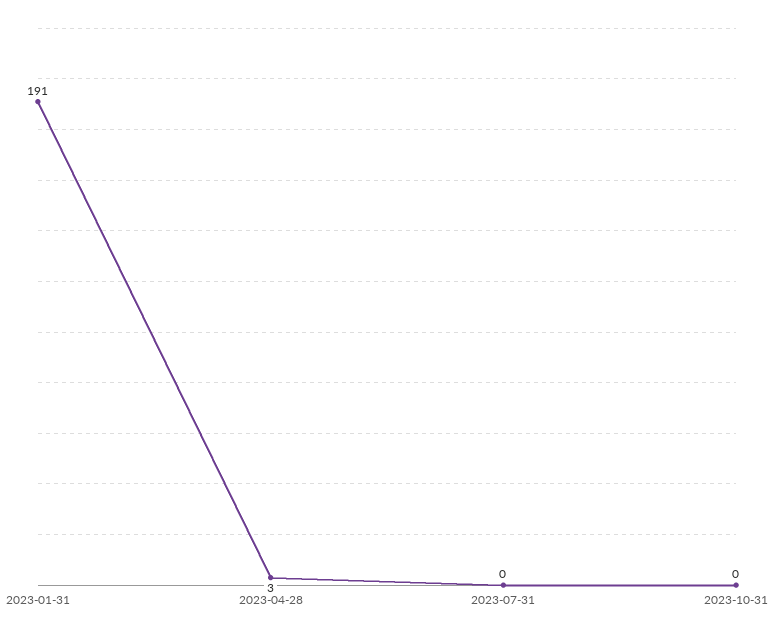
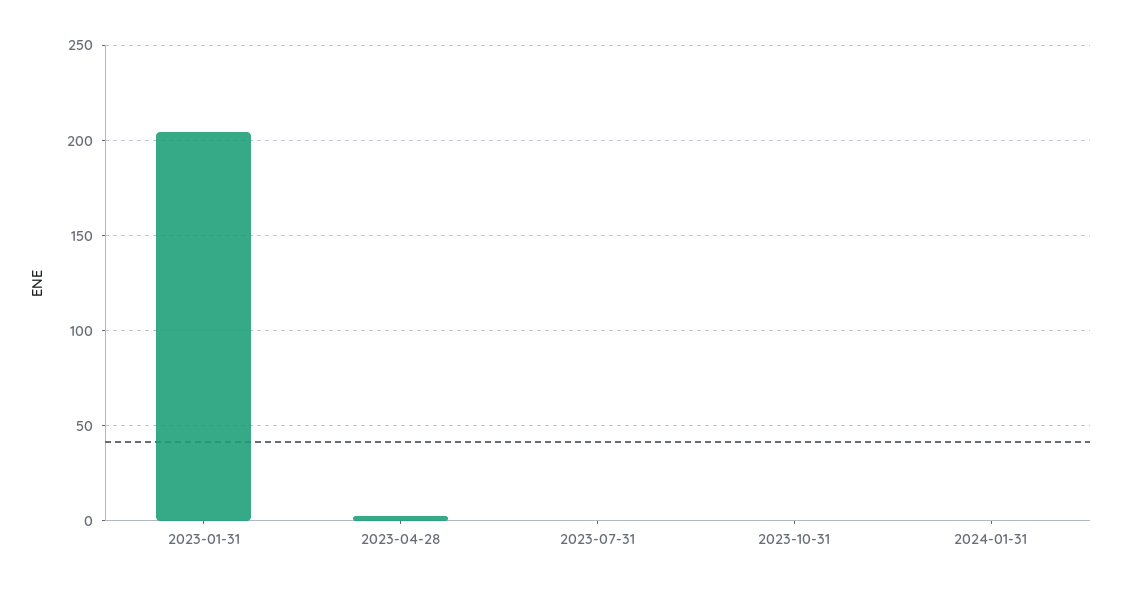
2023-01-31: 191 -> 205
2024-01-31: none -> 0

